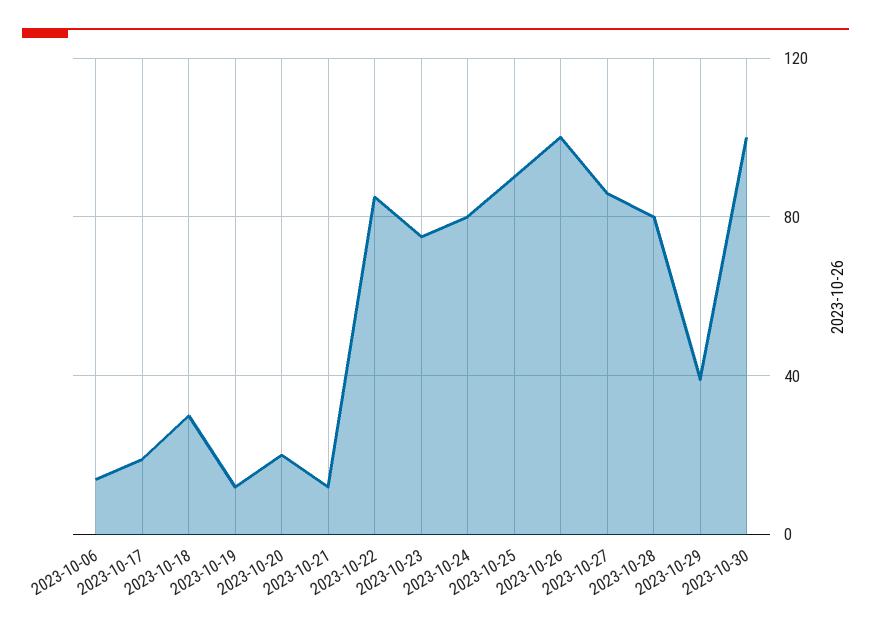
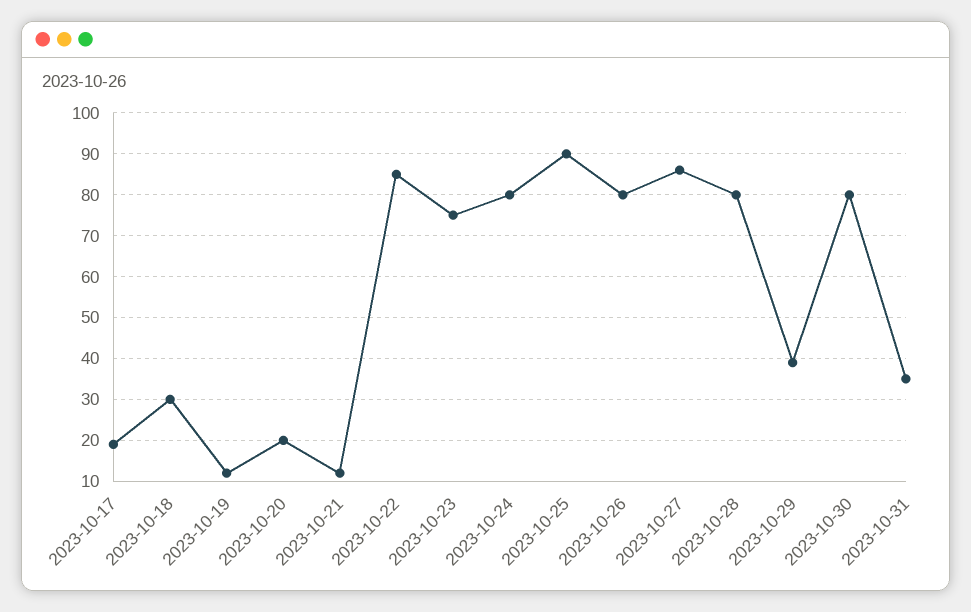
2023-10-06: 15 -> none
2023-10-26: 100 -> 80
2023-10-30: 100 -> 80
2023-10-31: none -> 35

